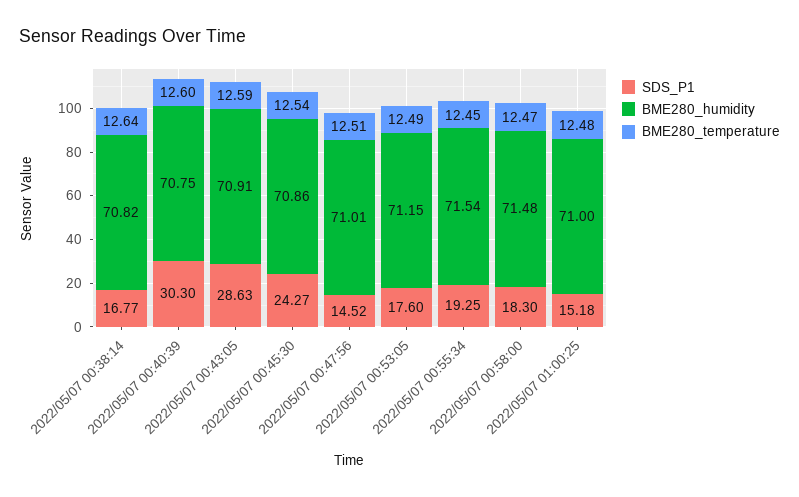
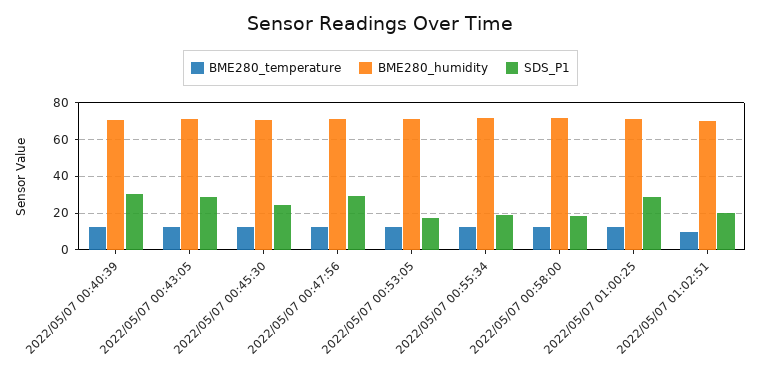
SDS_P1, 2022/05/07 00:38:14: 16.77 -> none
BME280_humidity, 2022/05/07 00:38:14: 70.82 -> none
BME280_temperature, 2022/05/07 00:38:14: 12.64 -> none
SDS_P1, 2022/05/07 00:47:56: 14.52 -> 30
SDS_P1, 2022/05/07 01:00:25: 15.18 -> 30
BME280_temperature, 2022/05/07 01:02:51: none -> 10
BME280_humidity, 2022/05/07 01:02:51: none -> 70
SDS_P1, 2022/05/07 01:02:51: none -> 20

